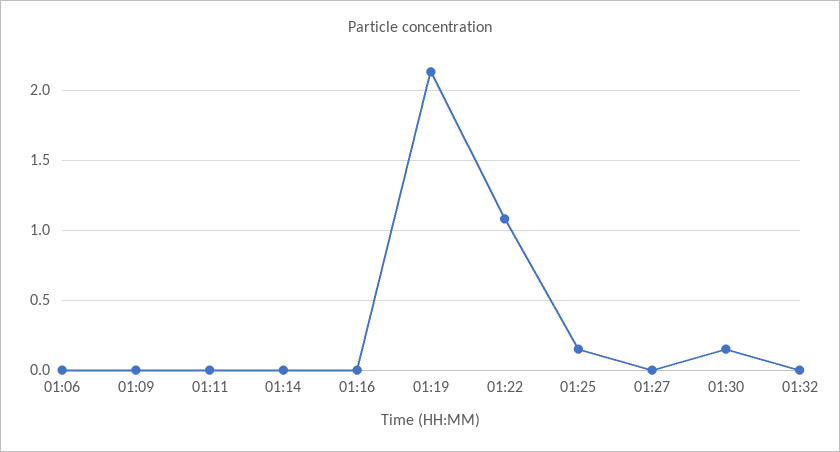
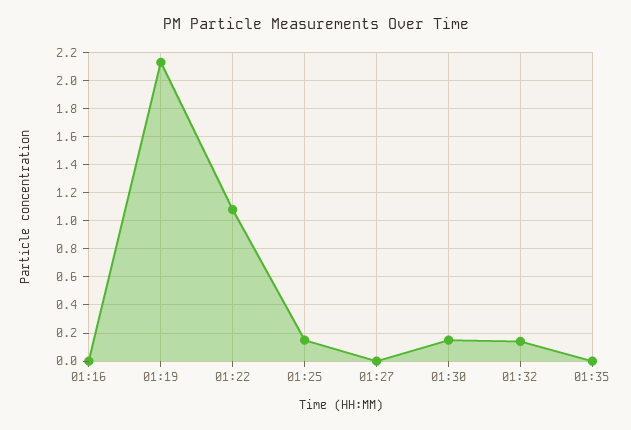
01:06: 0 -> none
01:09: 0 -> none
01:11: 0 -> none
01:14: 0 -> none
01:32: 0 -> 0.15
01:35: none -> 0

